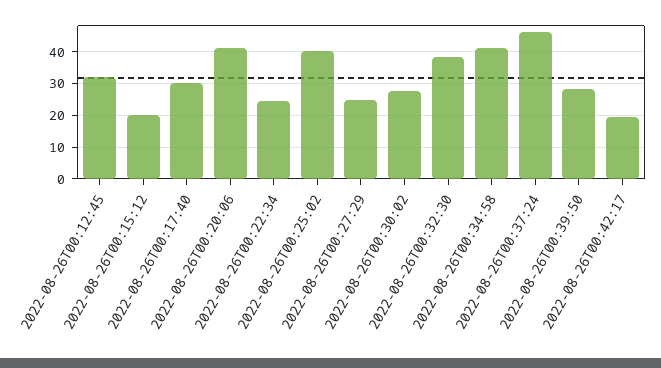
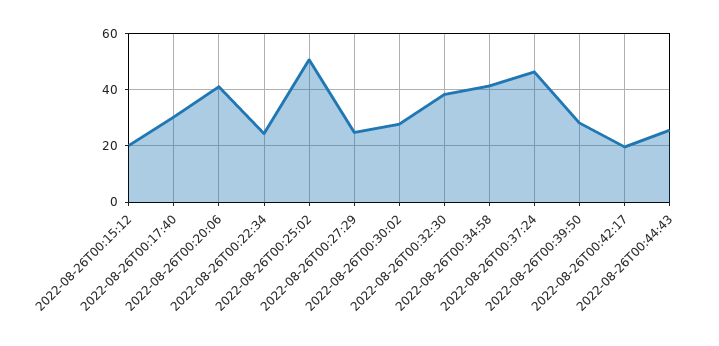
2022-08-26T00:12:45: 32 -> none
2022-08-26T00:25:02: 40 -> 50
2022-08-26T00:44:43: none -> 25

